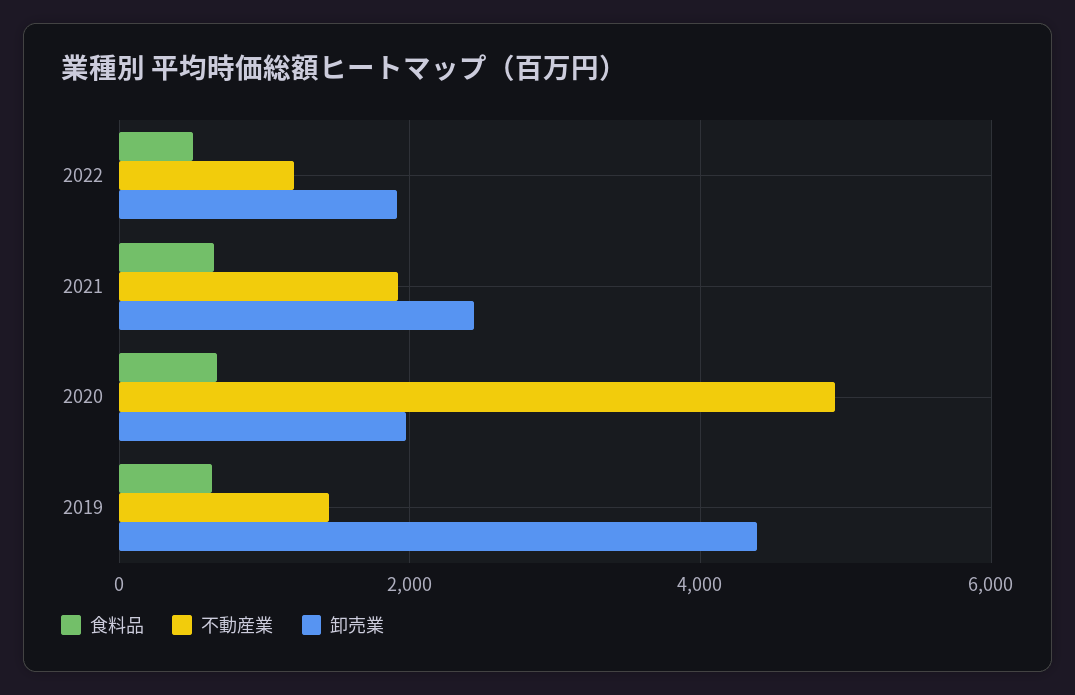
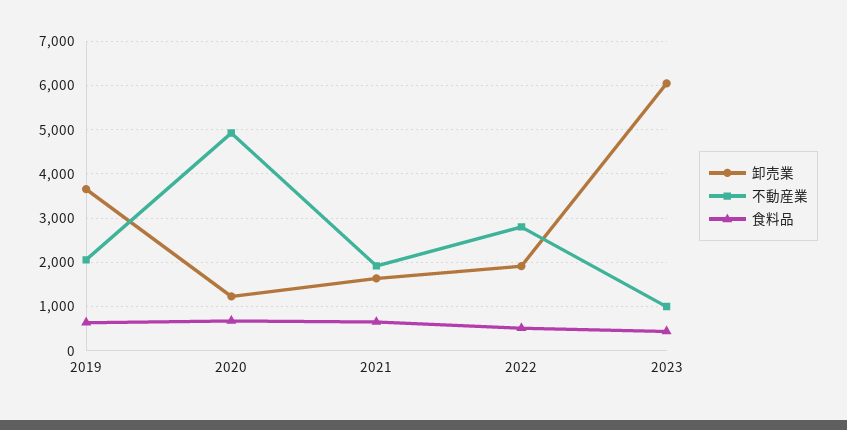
不動産業, 2022: 1200 -> 2800
卸売業, 2021: 2400 -> 1600
卸売業, 2020: 2000 -> 1200
不動産業, 2019: 1400 -> 2000
卸売業, 2019: 4400 -> 3600
卸売業, 2023: none -> 6000
不動産業, 2023: none -> 1000
食料品, 2023: none -> 400

